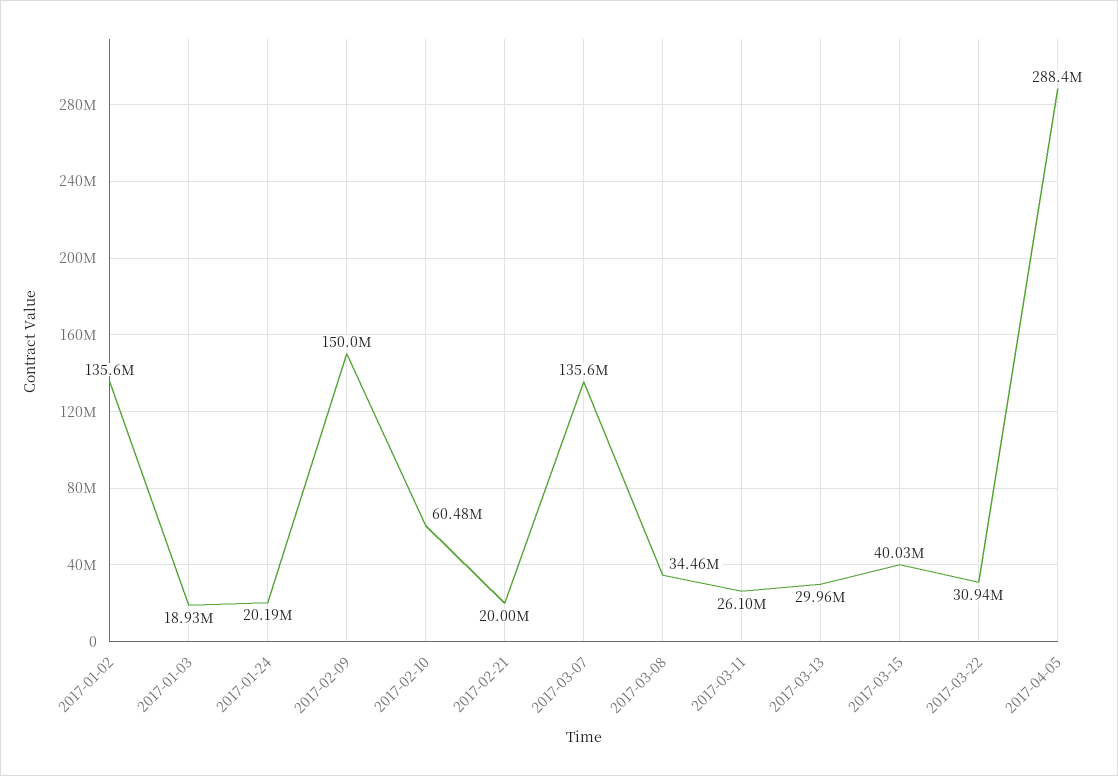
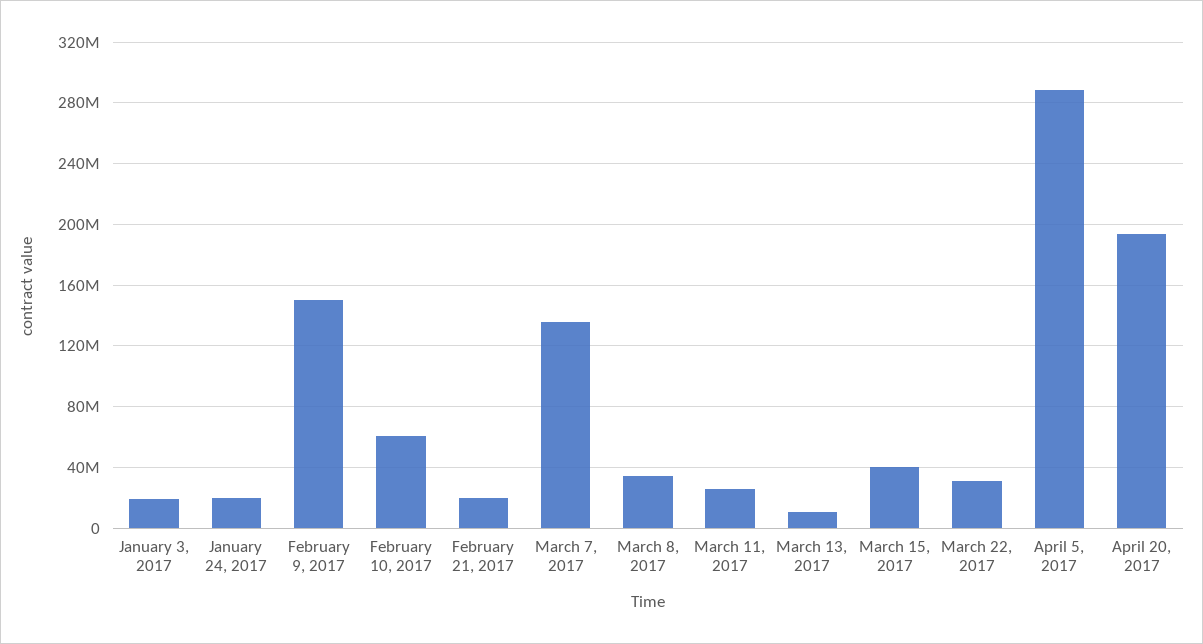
2017-01-02: 135600000 -> none
2017-03-13: 29960000 -> 10000000
April 20, 2017: none -> 195000000

